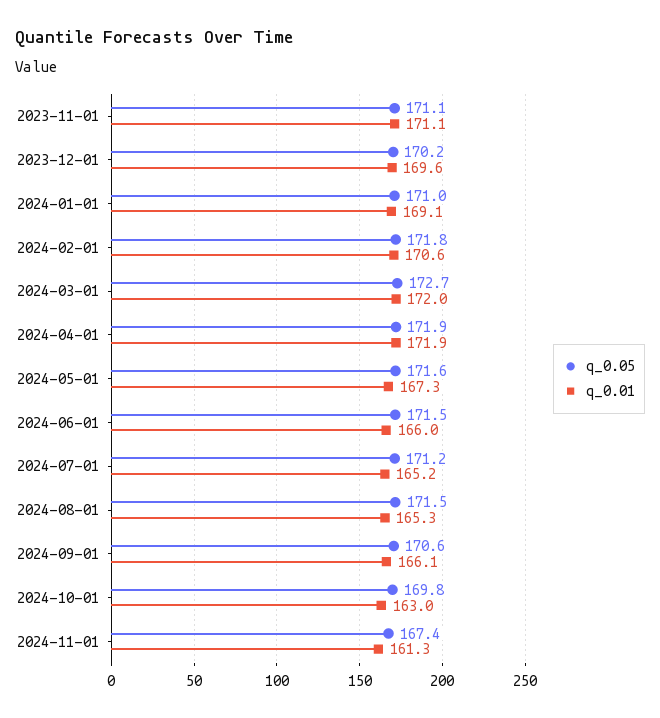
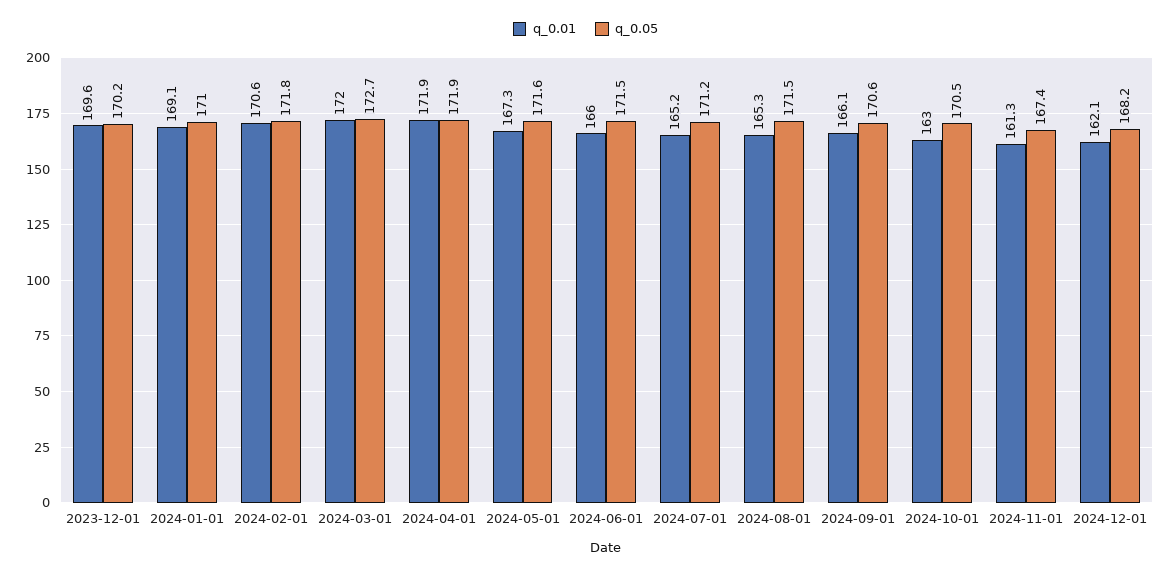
q_0.05, 2023-11-01: 171.1 -> none
q_0.01, 2023-11-01: 171.1 -> none
q_0.05, 2024-10-01: 169.8 -> 170.5
q_0.01, 2024-12-01: none -> 162.1
q_0.05, 2024-12-01: none -> 168.2

